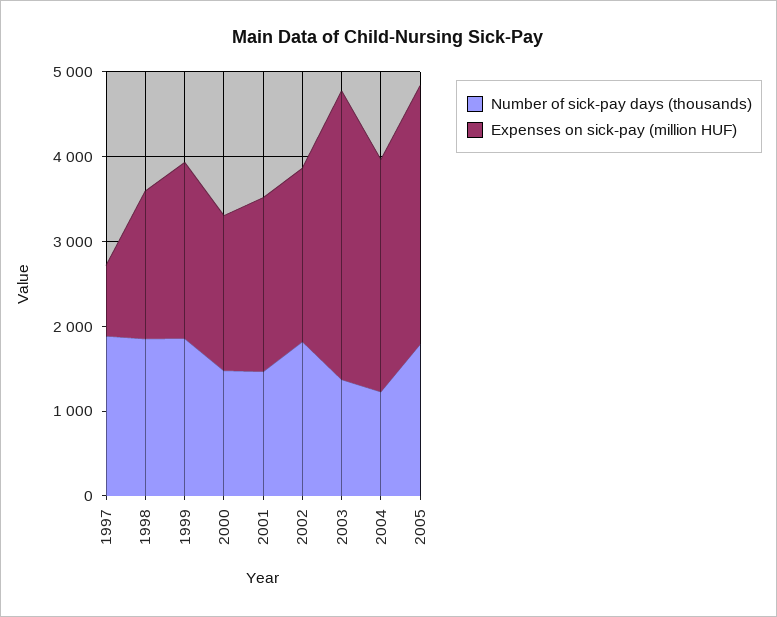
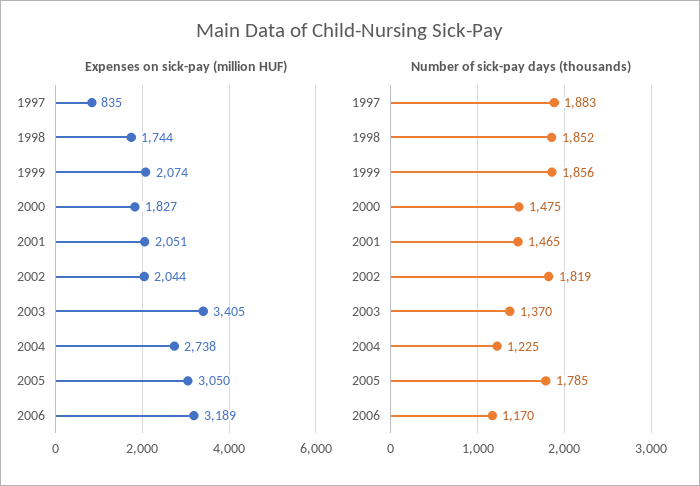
Expenses on sick-pay (million HUF), 2006: none -> 3189
Number of sick-pay days (thousands), 2006: none -> 1170

